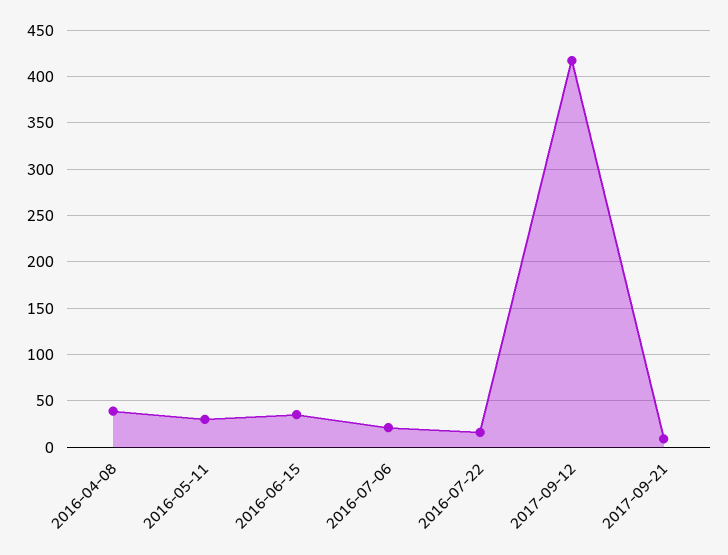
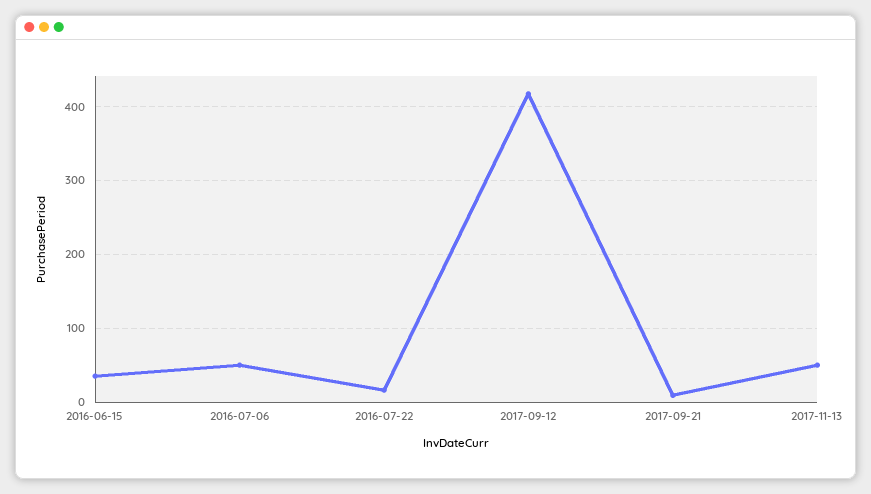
2016-04-08: 40 -> none
2016-05-11: 30 -> none
2016-07-06: 20 -> 50
2017-11-13: none -> 50

